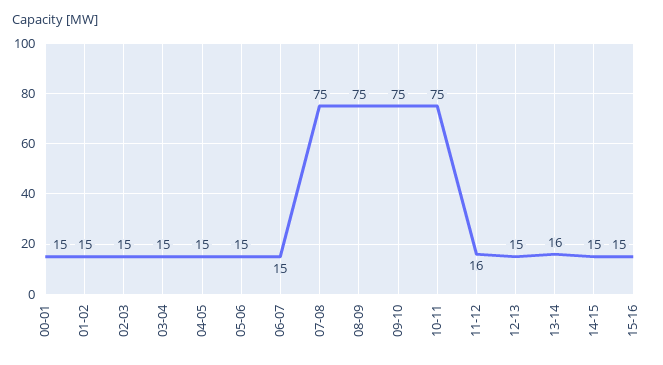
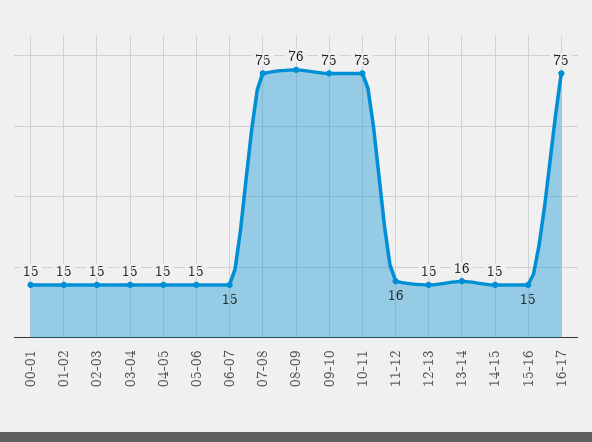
08-09: 75 -> 76
16-17: none -> 75

